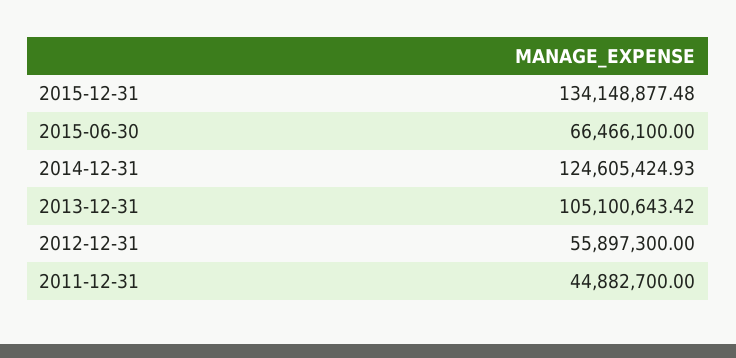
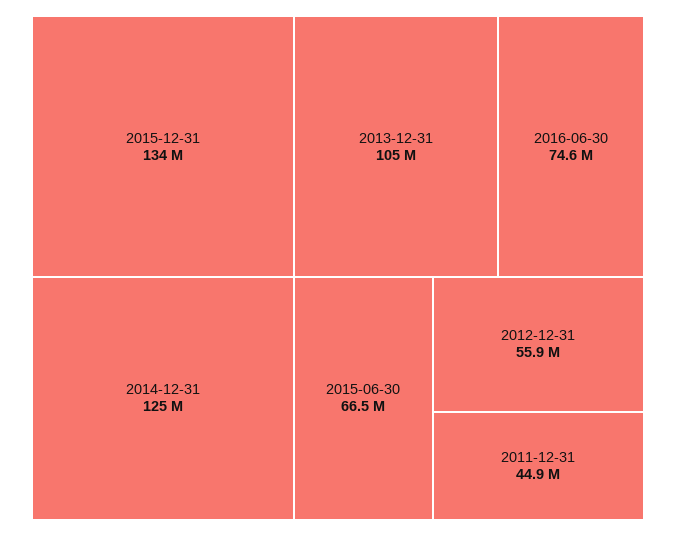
2016-06-30: none -> 74600000

